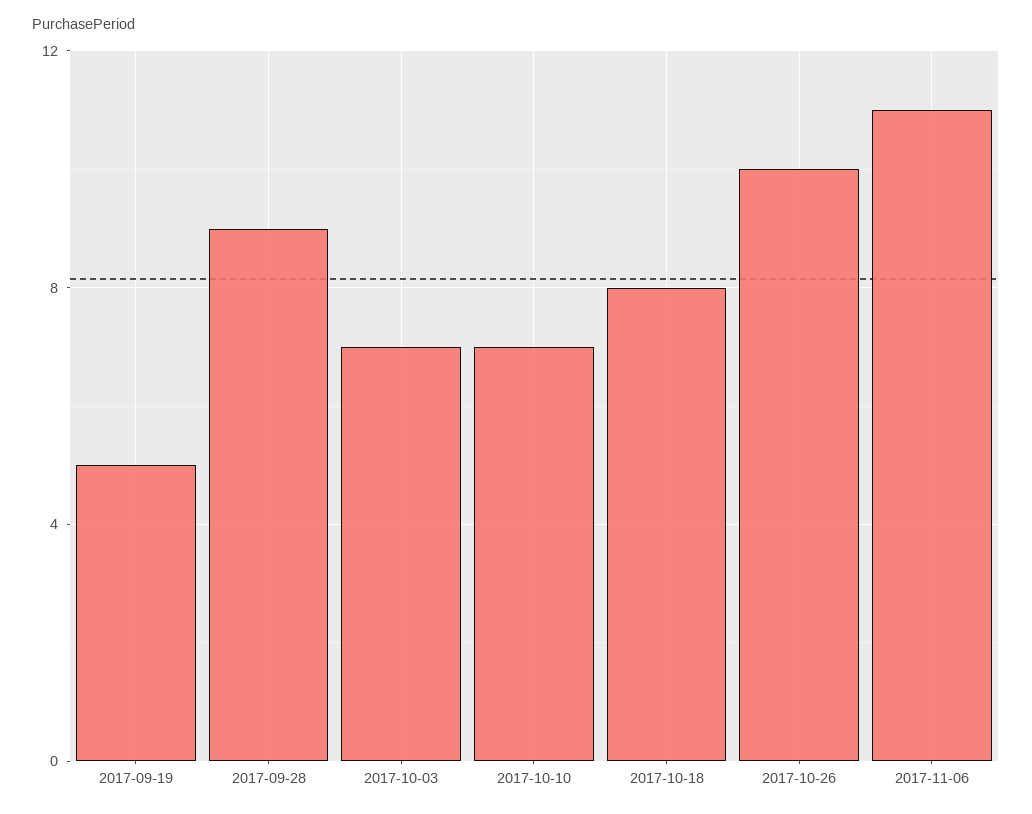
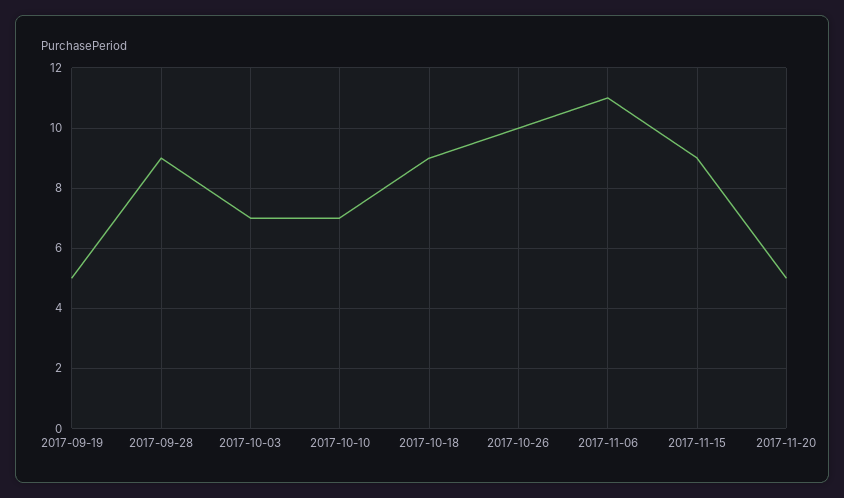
2017-10-18: 8 -> 9
2017-11-15: none -> 9
2017-11-20: none -> 5

